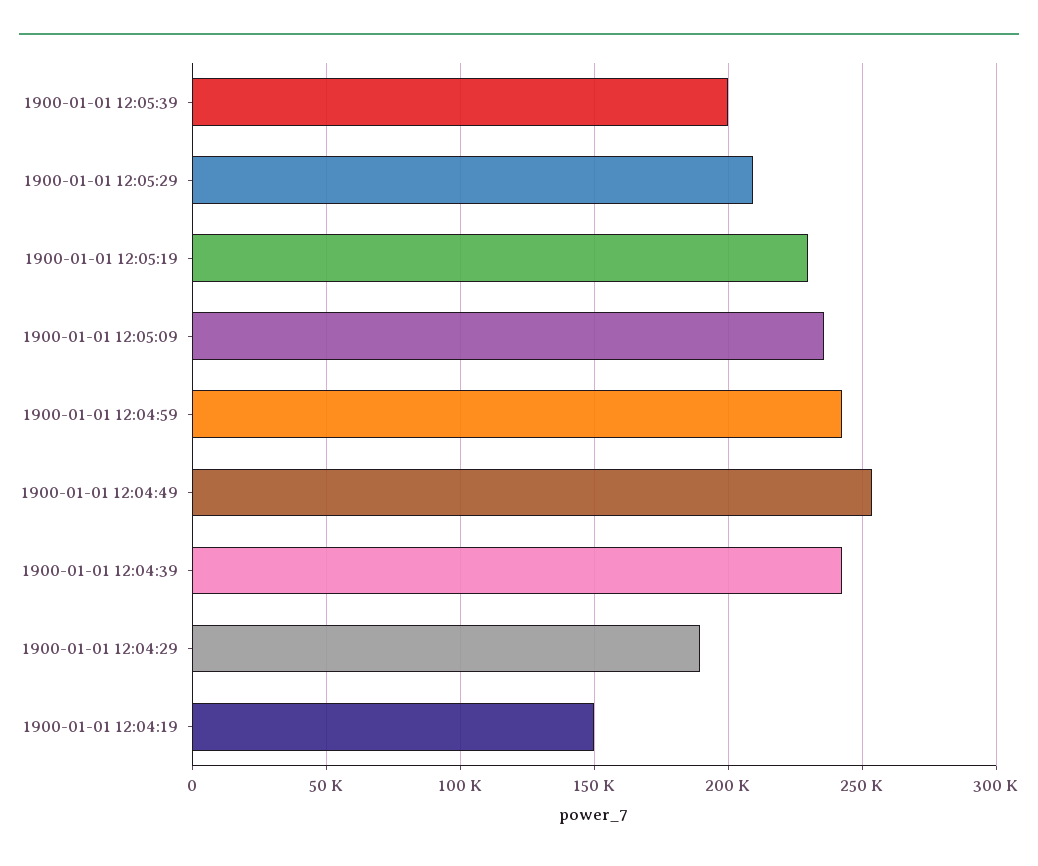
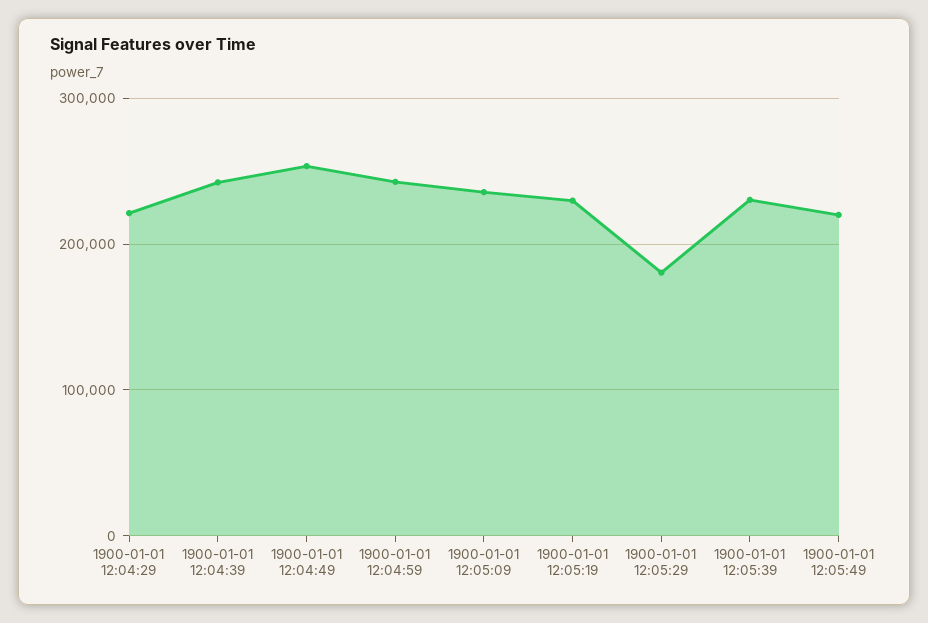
1900-01-01 12:05:39: 200000 -> 230000
1900-01-01 12:05:29: 210000 -> 180000
1900-01-01 12:04:29: 190000 -> 220000
1900-01-01 12:04:19: 150000 -> none
1900-01-01 12:05:49: none -> 220000

